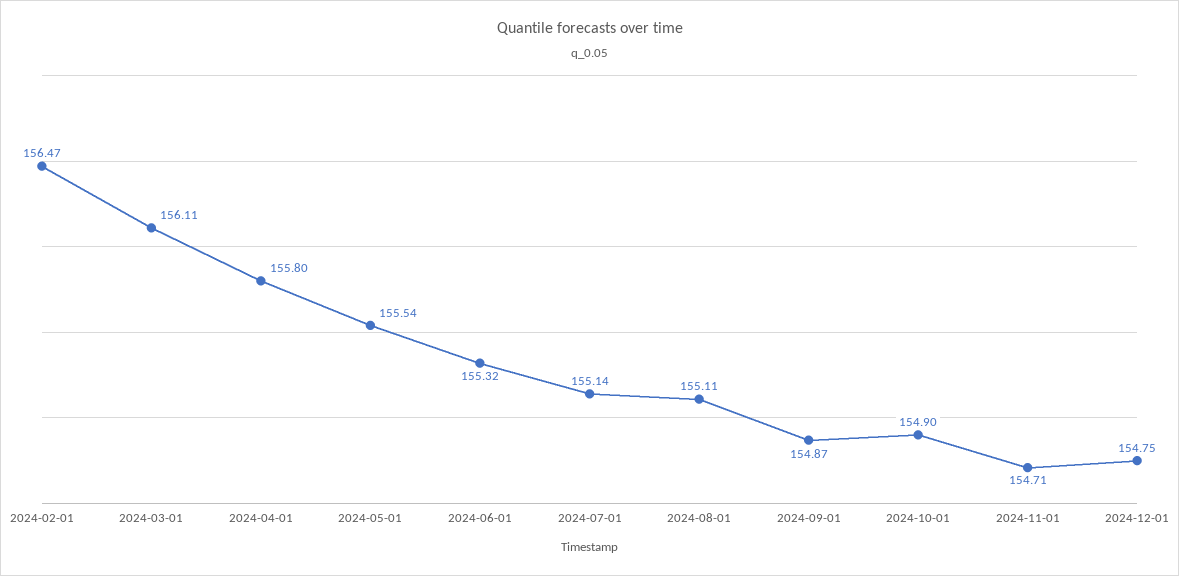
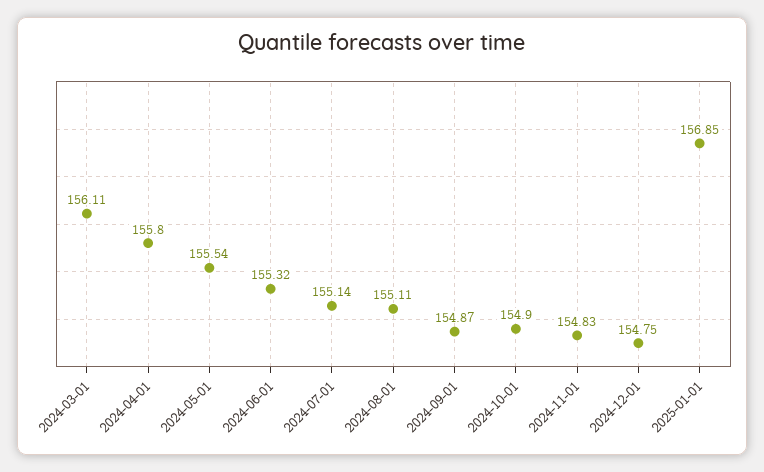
2024-02-01: 156.47 -> none
2024-11-01: 154.71 -> 154.83
2025-01-01: none -> 156.85

